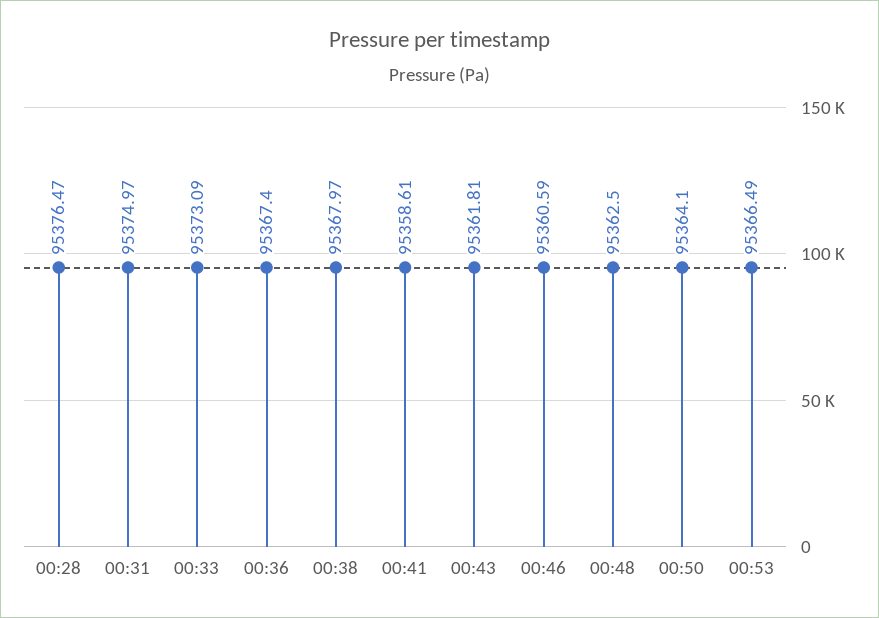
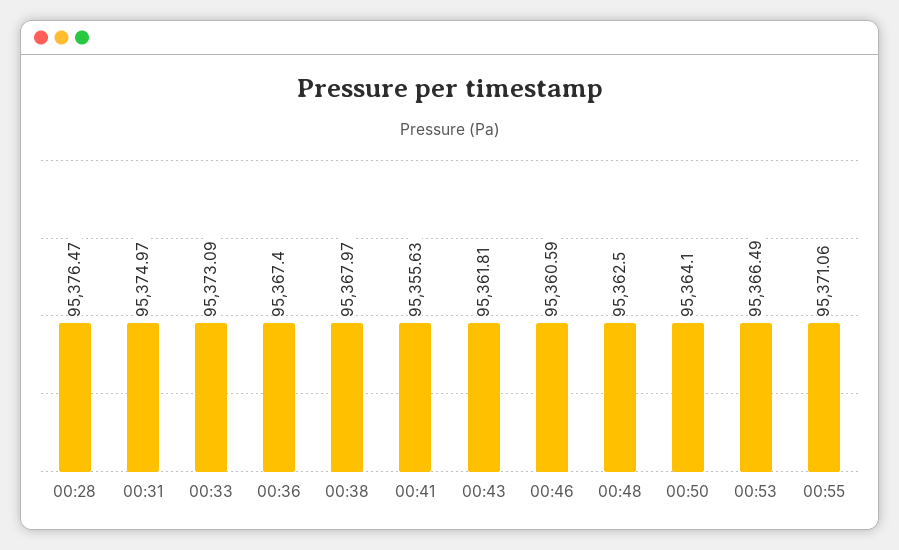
00:41: 95358.61 -> 95355.63
00:55: none -> 95371.06

